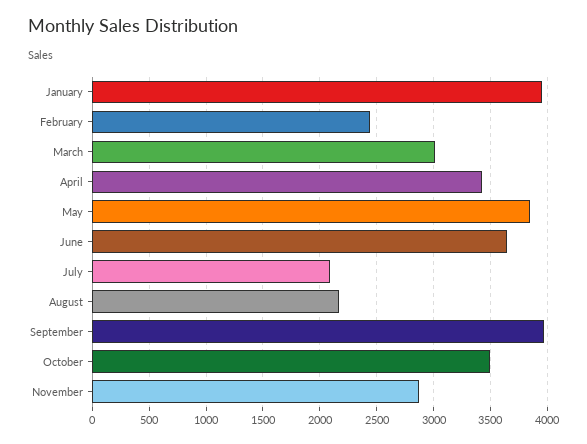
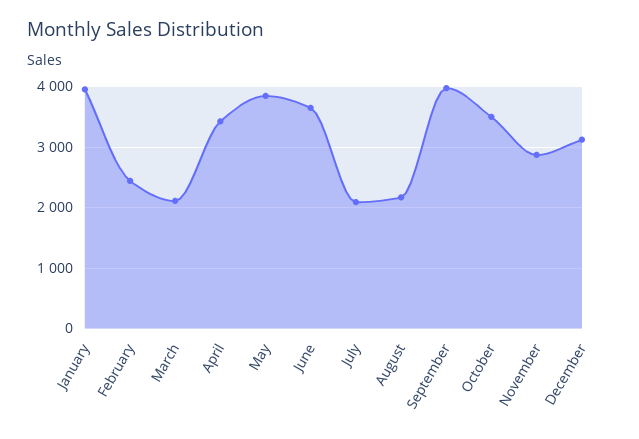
March: 3000 -> 2100
December: none -> 3100

